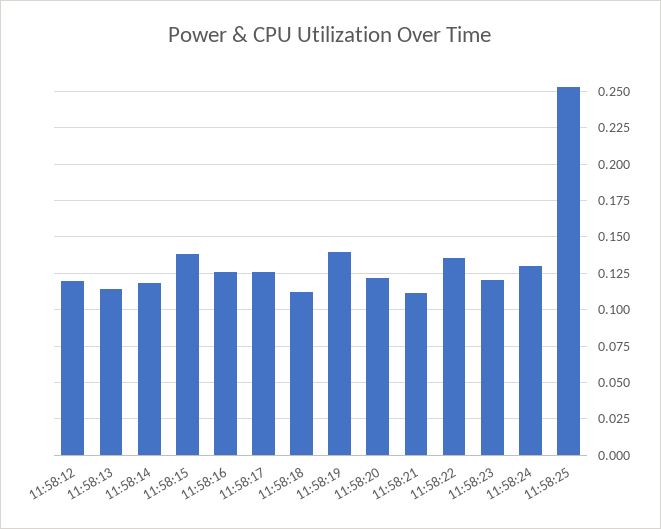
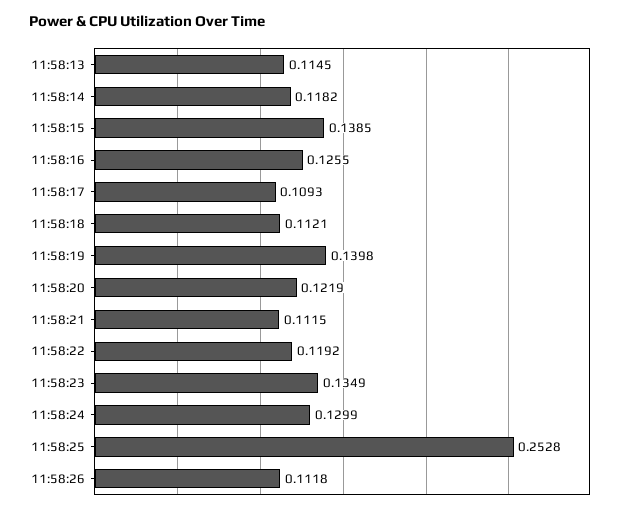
11:58:12: 0.12 -> none
11:58:17: 0.125 -> 0.1093
11:58:22: 0.135 -> 0.1192
11:58:23: 0.12 -> 0.1349
11:58:26: none -> 0.1118

